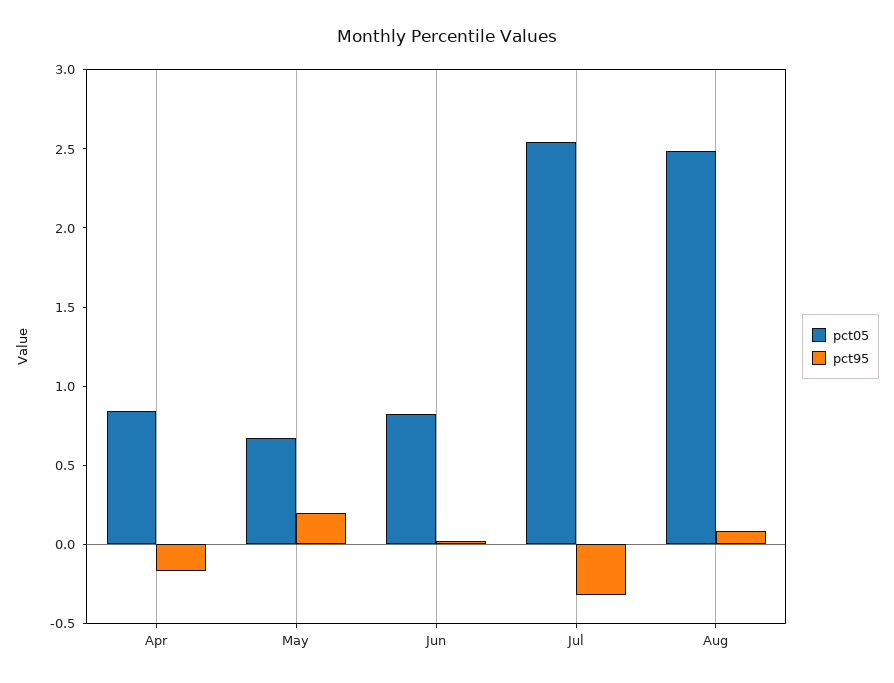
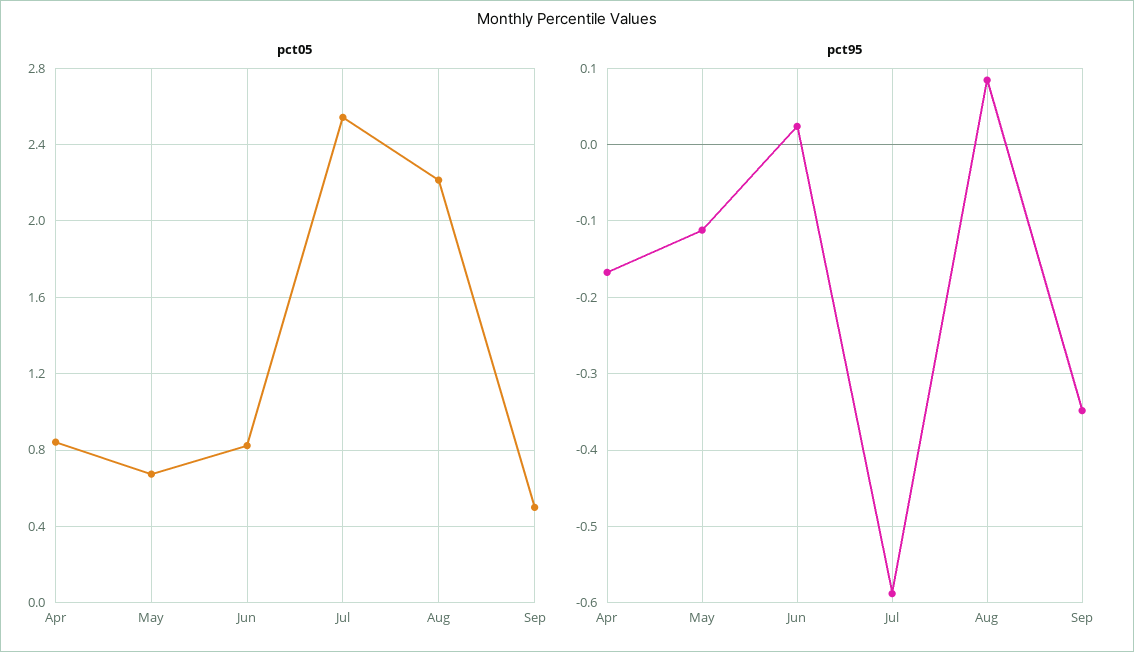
pct95, May: 0.2 -> -0.11
pct95, Jul: -0.3 -> -0.59
pct05, Aug: 2.5 -> 2.2
pct05, Sep: none -> 0.5
pct95, Sep: none -> -0.35

